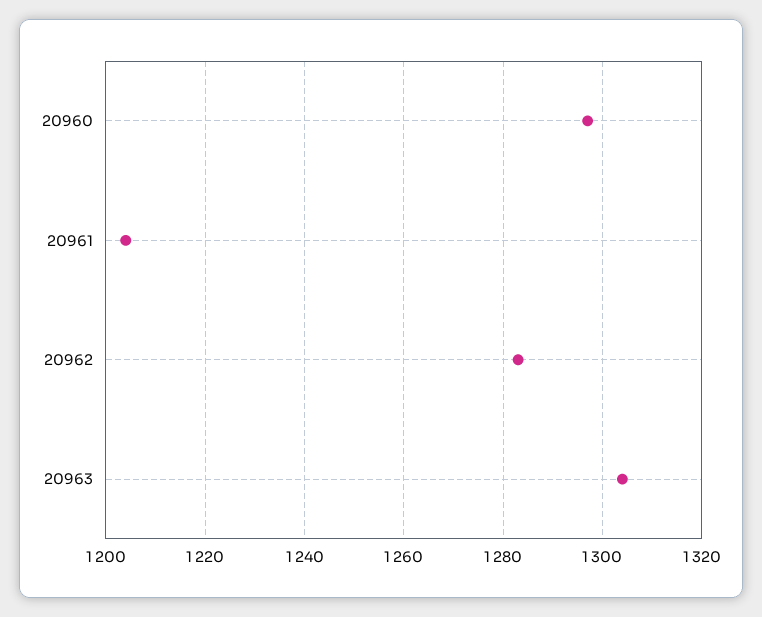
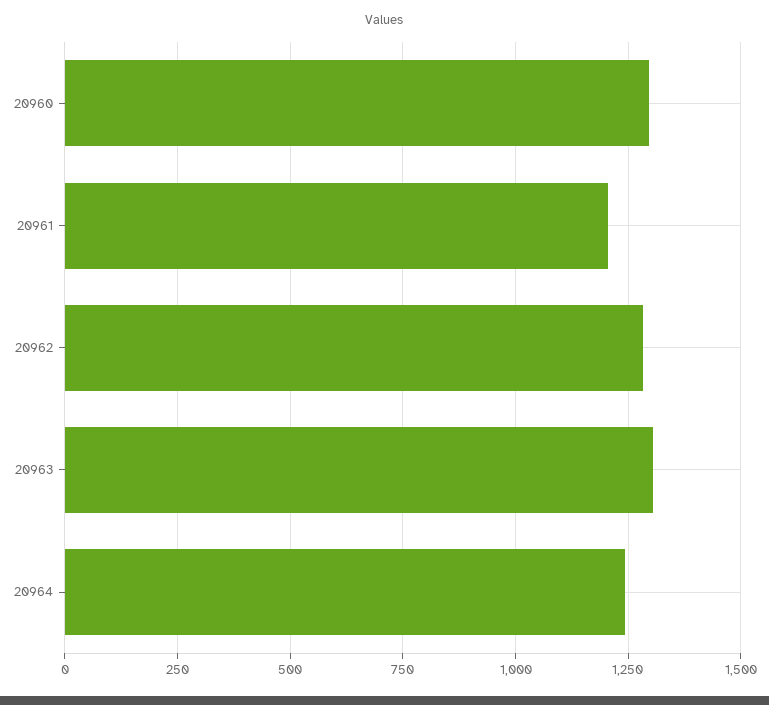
20964: none -> 1250

